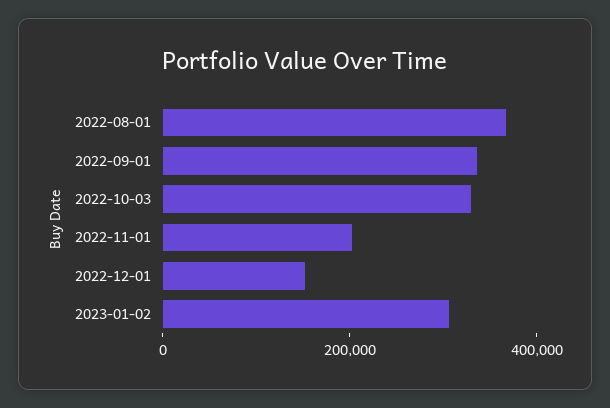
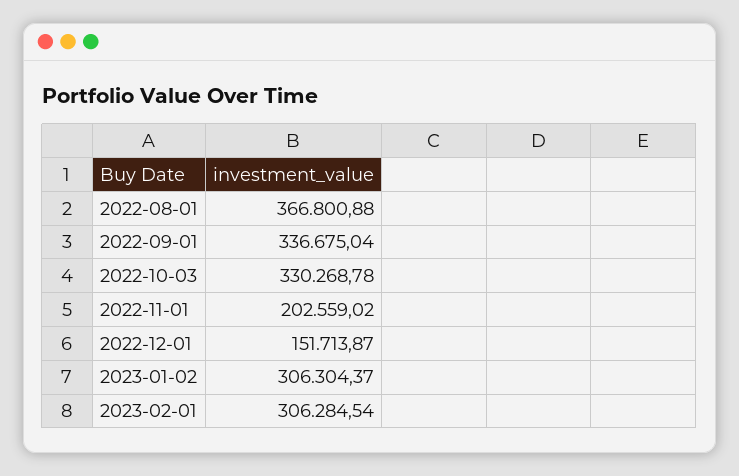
2023-02-01: none -> 306284.54

